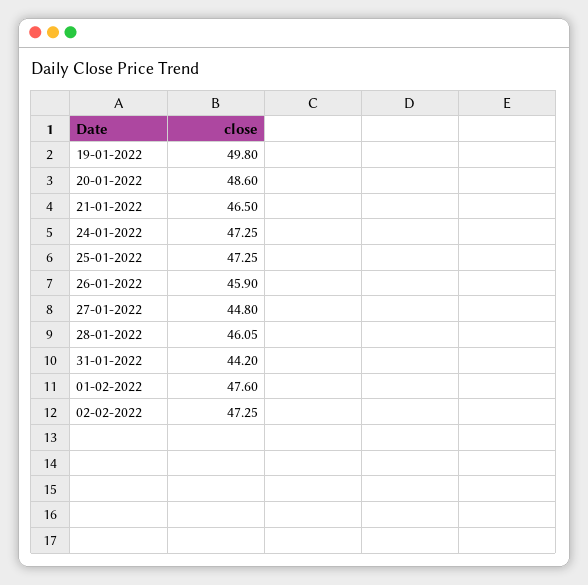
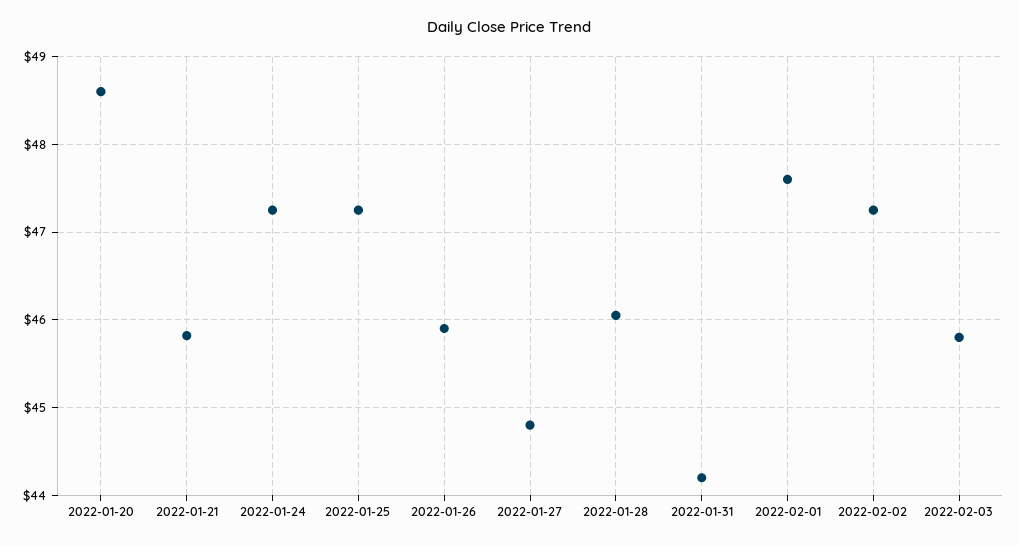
19-01-2022: 49.8 -> none
21-01-2022: 46.5 -> 45.8
2022-02-03: none -> 45.8

